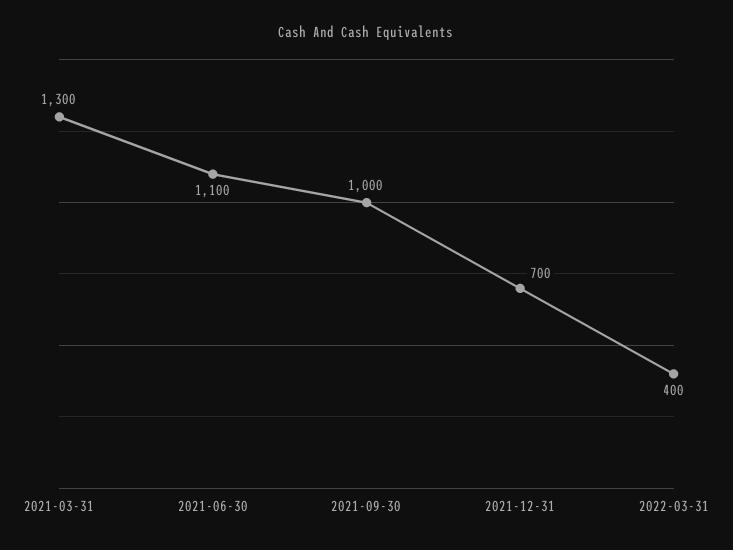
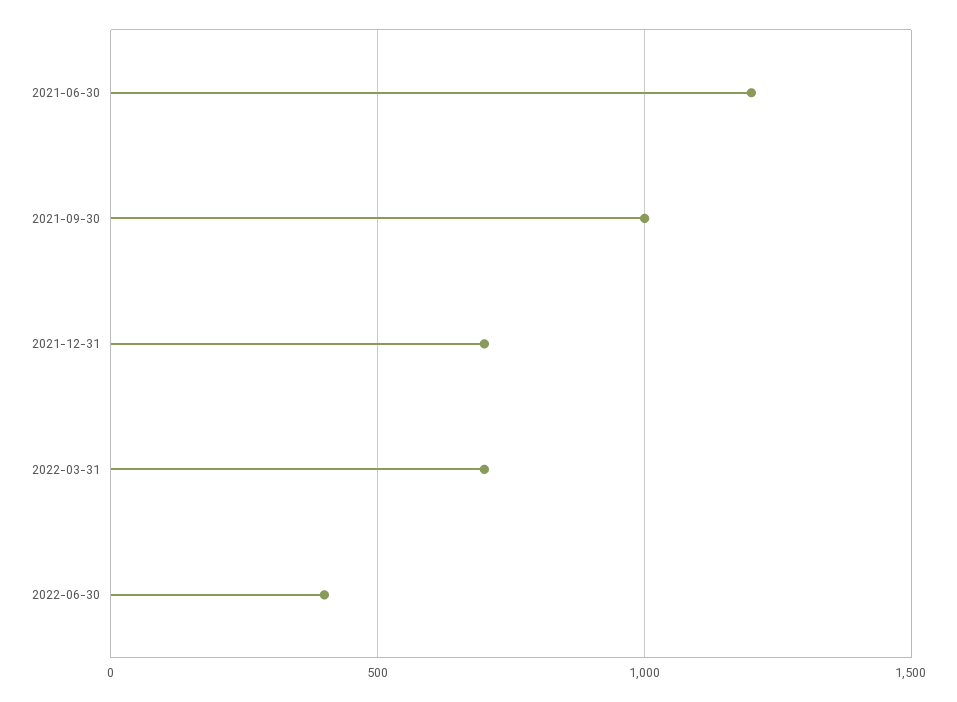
2021-03-31: 1300 -> none
2021-06-30: 1100 -> 1200
2022-03-31: 400 -> 700
2022-06-30: none -> 400

